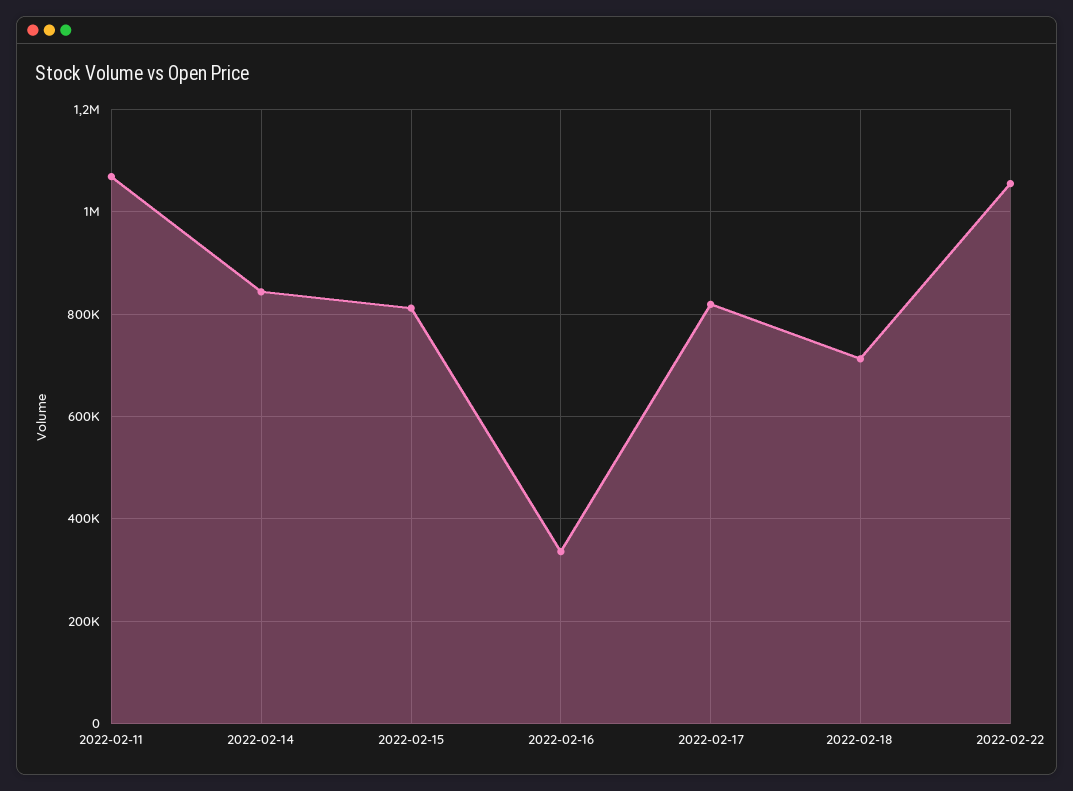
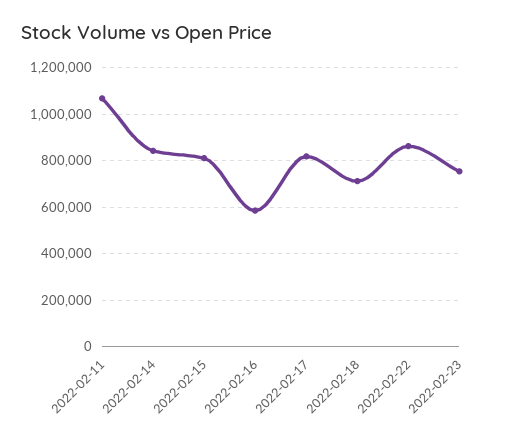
2022-02-16: 340000 -> 600000
2022-02-22: 1060000 -> 850000
2022-02-23: none -> 750000

